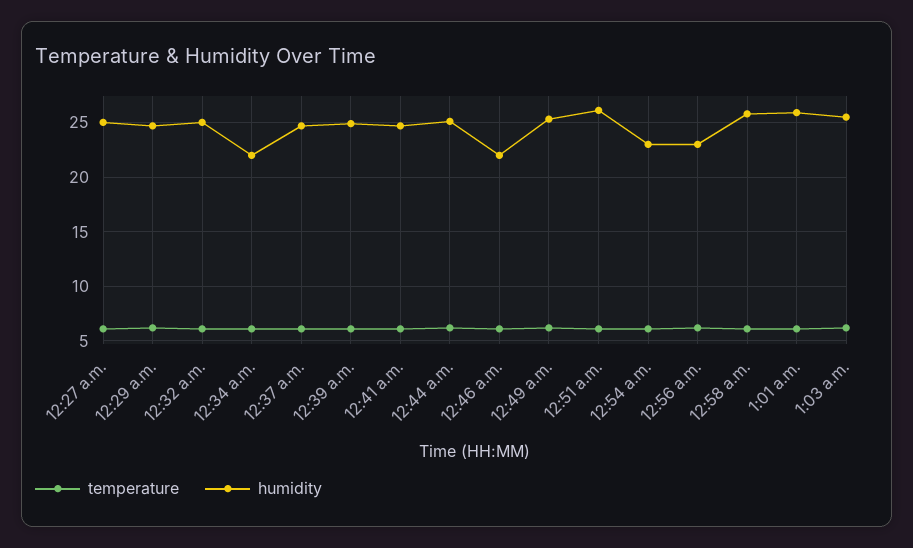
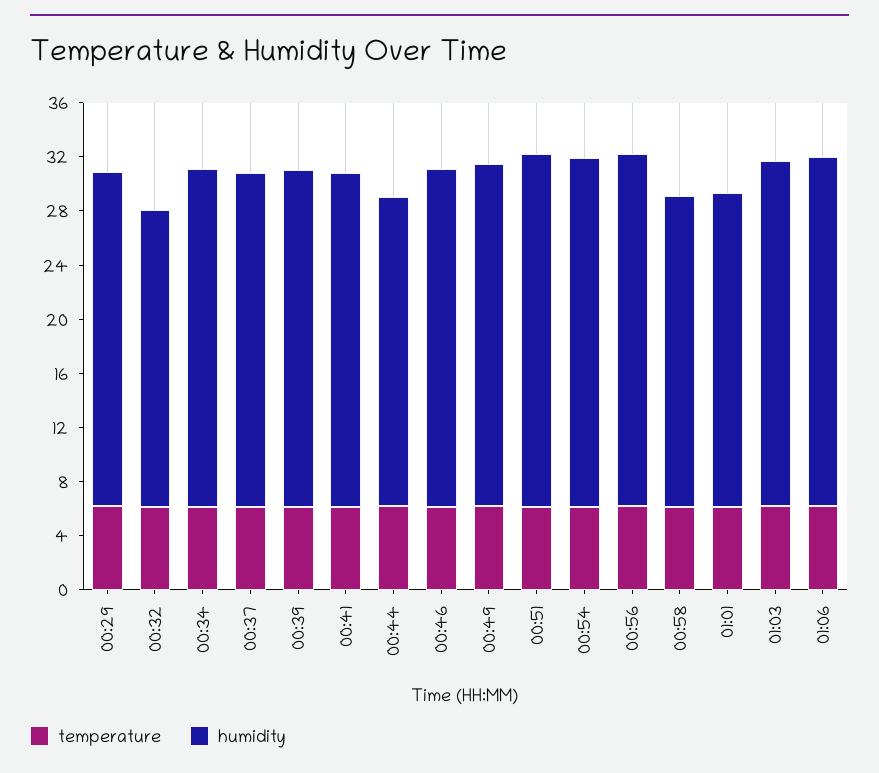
temperature, 12:27 a.m.: 6 -> none
humidity, 12:27 a.m.: 25 -> none
humidity, 12:32 a.m.: 25 -> 22
humidity, 12:34 a.m.: 22 -> 25
humidity, 12:44 a.m.: 25 -> 23
humidity, 12:46 a.m.: 22 -> 25
humidity, 12:54 a.m.: 23 -> 26
humidity, 12:56 a.m.: 23 -> 26
humidity, 12:58 a.m.: 26 -> 23
humidity, 1:01 a.m.: 26 -> 23
temperature, 01:06: none -> 6
humidity, 01:06: none -> 26

